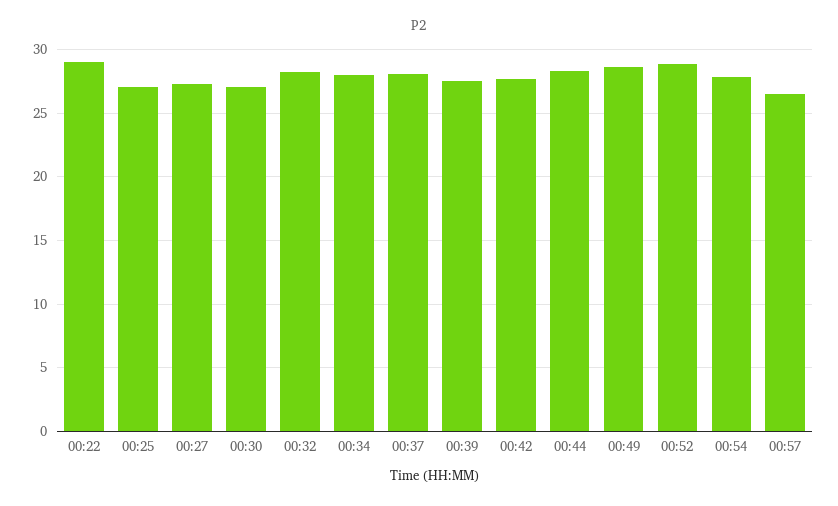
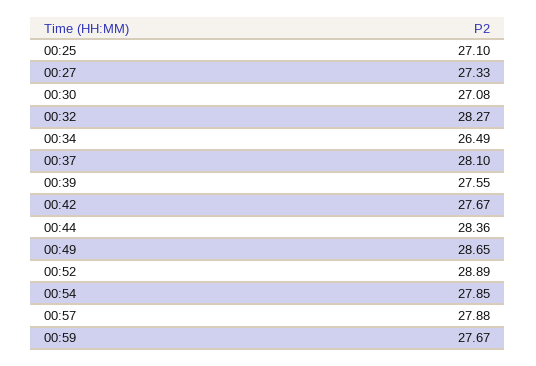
00:22: 29 -> none
00:34: 28 -> 26.49
00:57: 26.5 -> 27.88
00:59: none -> 27.67

